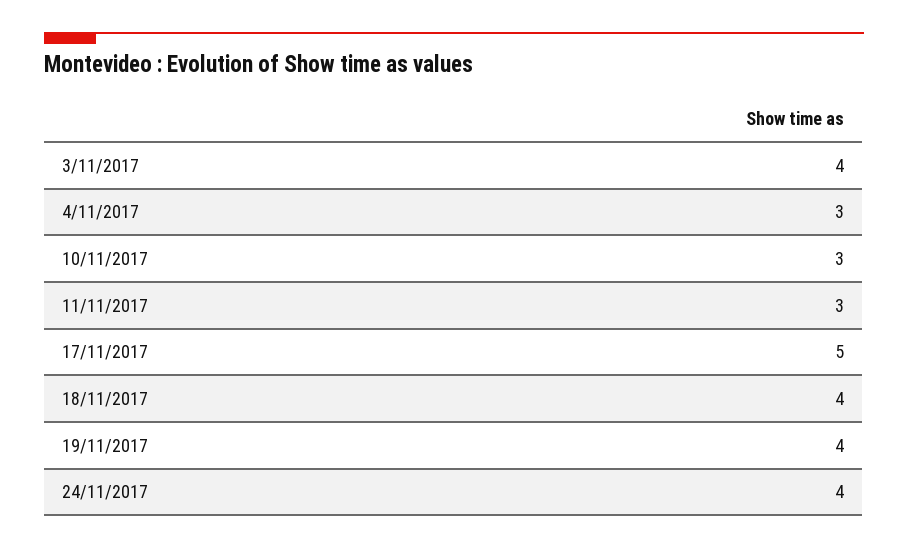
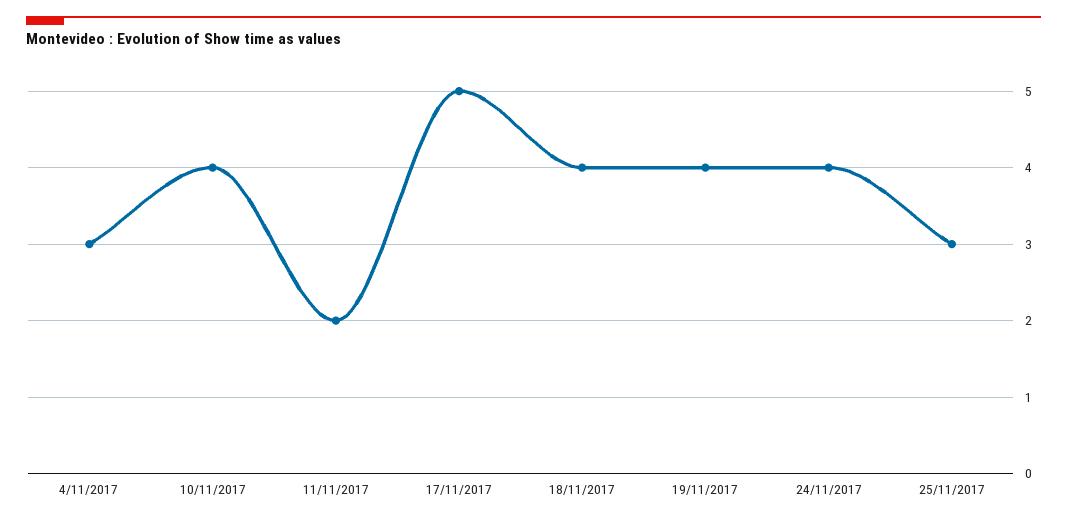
3/11/2017: 4 -> none
10/11/2017: 3 -> 4
11/11/2017: 3 -> 2
25/11/2017: none -> 3

